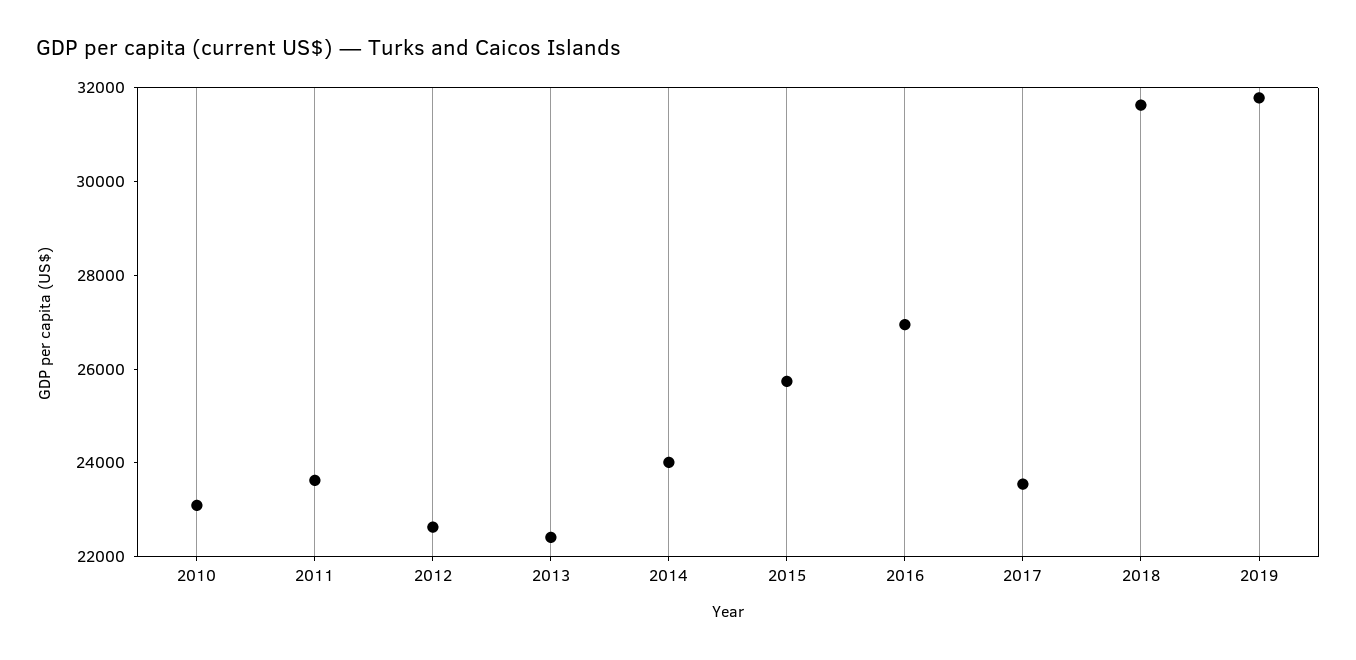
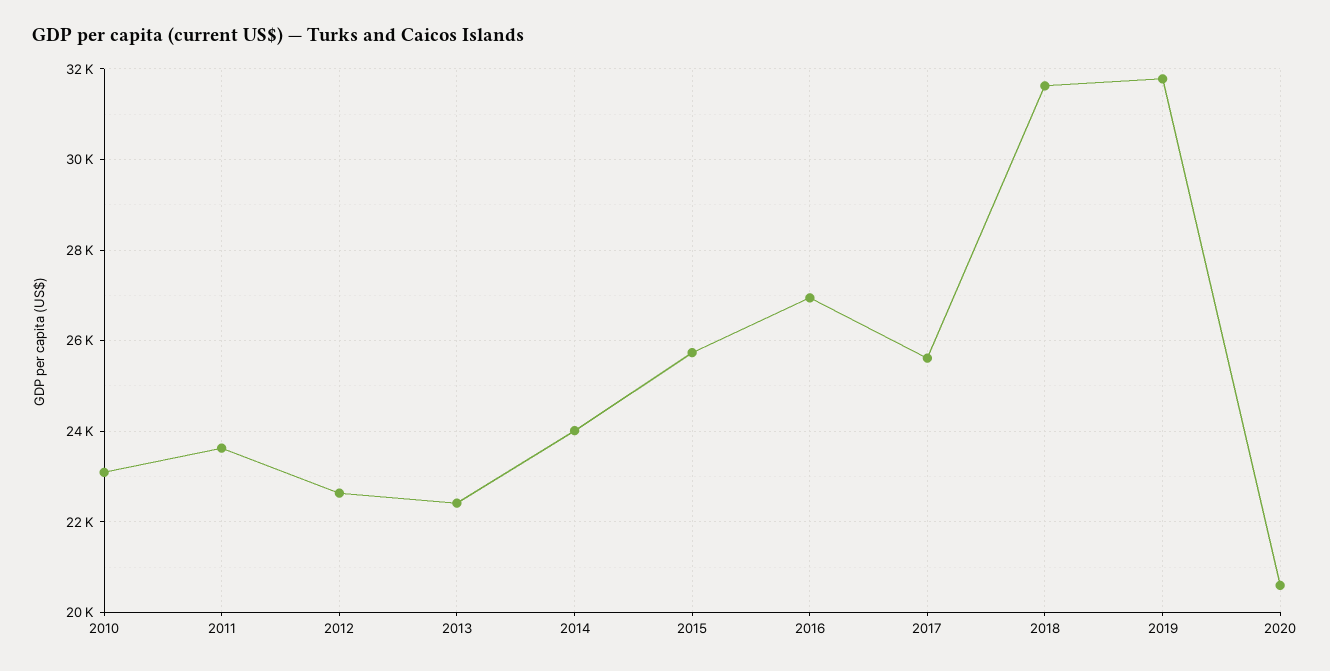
2017: 23500 -> 25600
2020: none -> 20600

